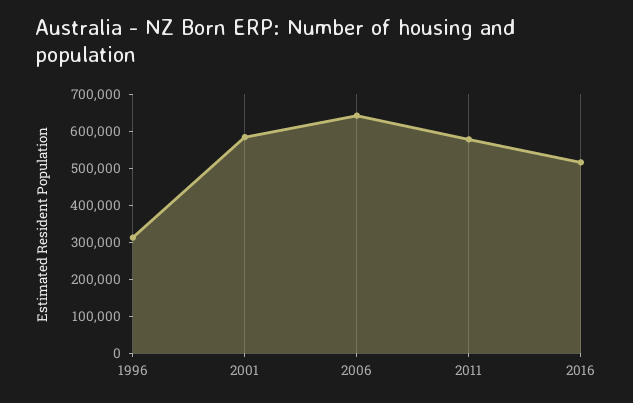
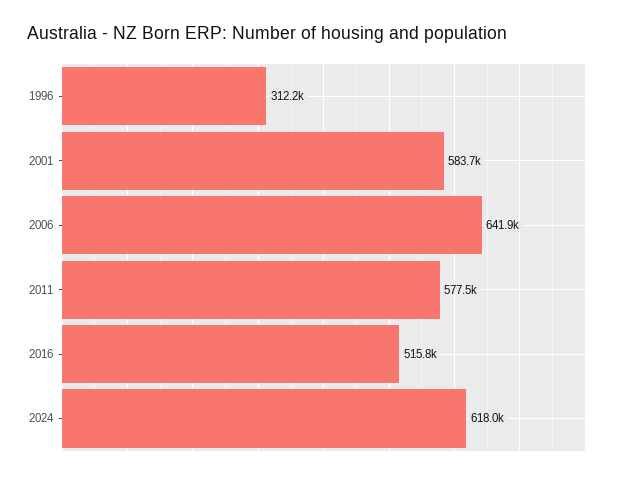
2024: none -> 618000

